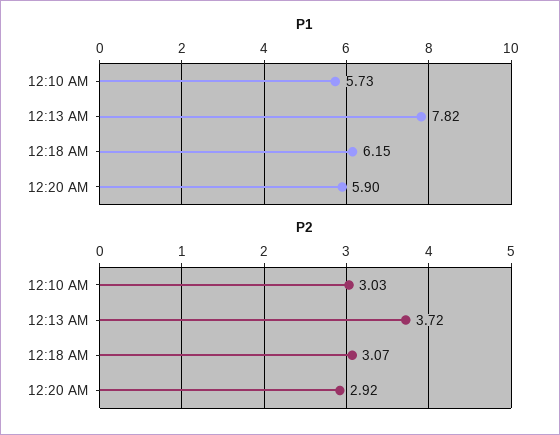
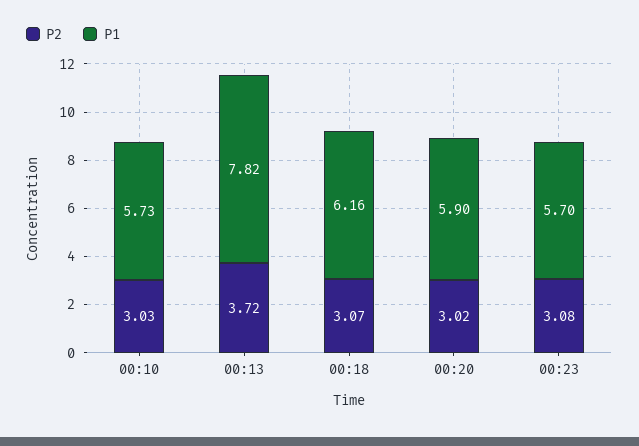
P1, 12:18 AM: 6.15 -> 6.16
P2, 12:20 AM: 2.92 -> 3.02
P2, 00:23: none -> 3.08
P1, 00:23: none -> 5.7

